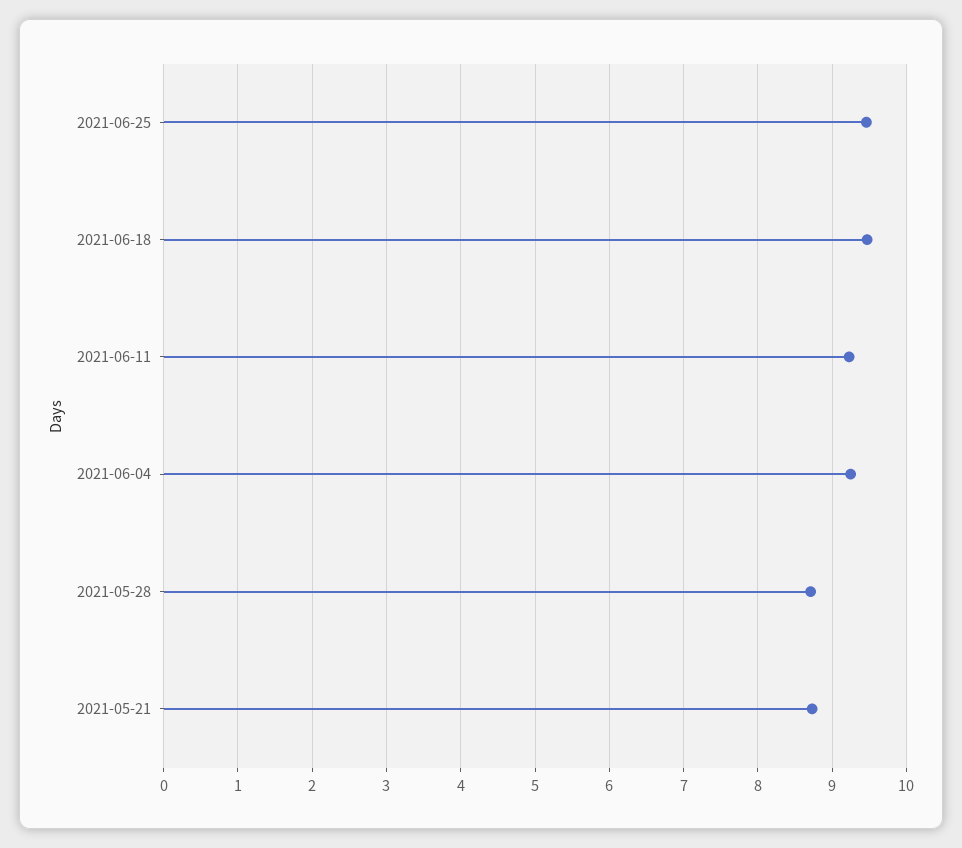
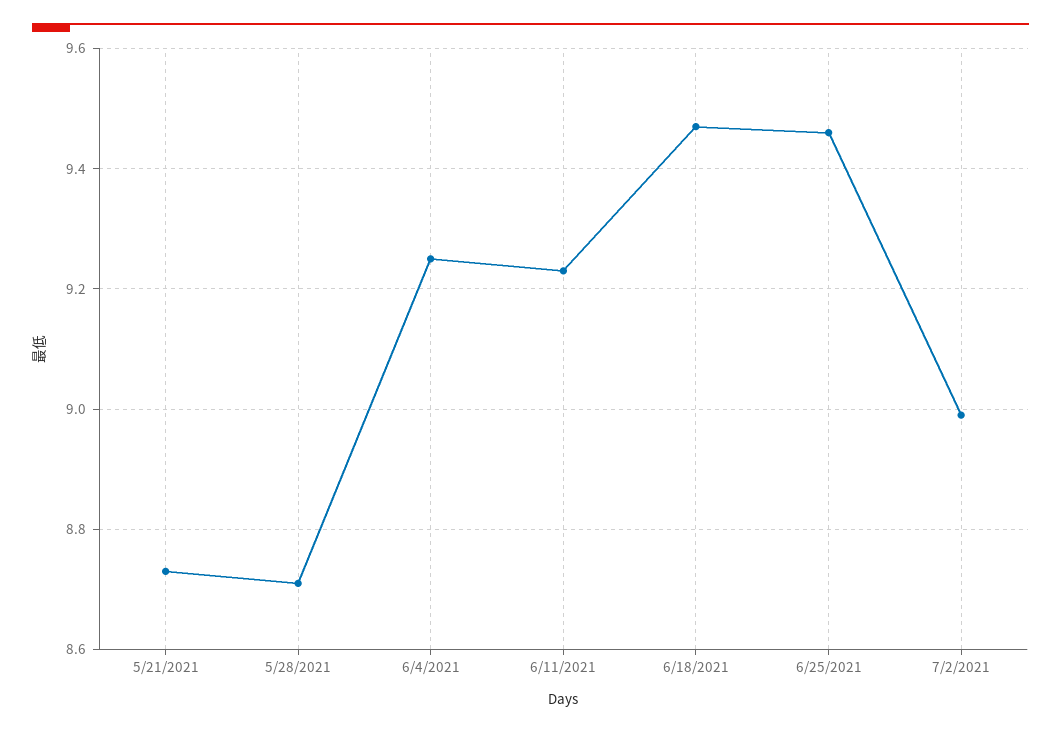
7/2/2021: none -> 9

